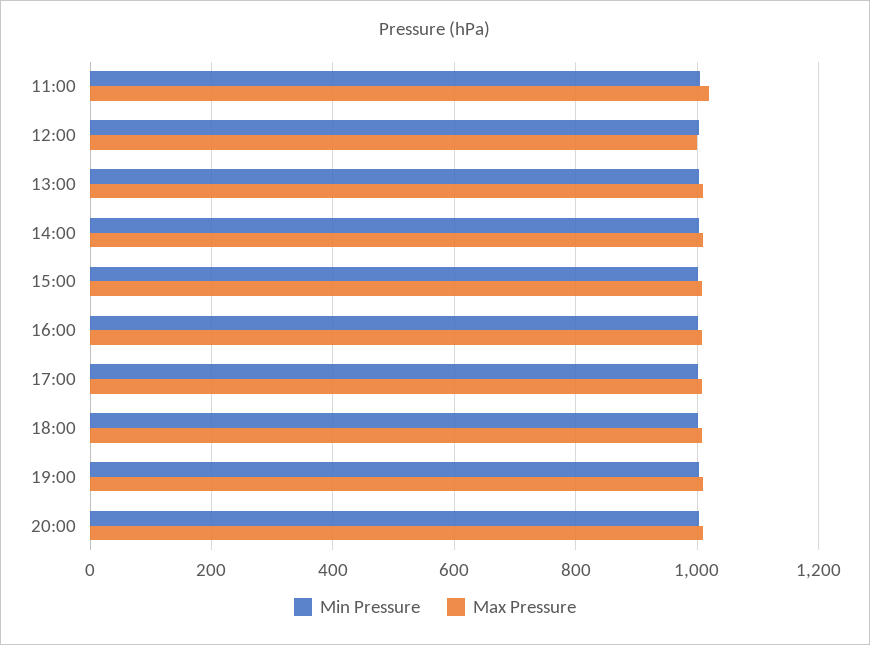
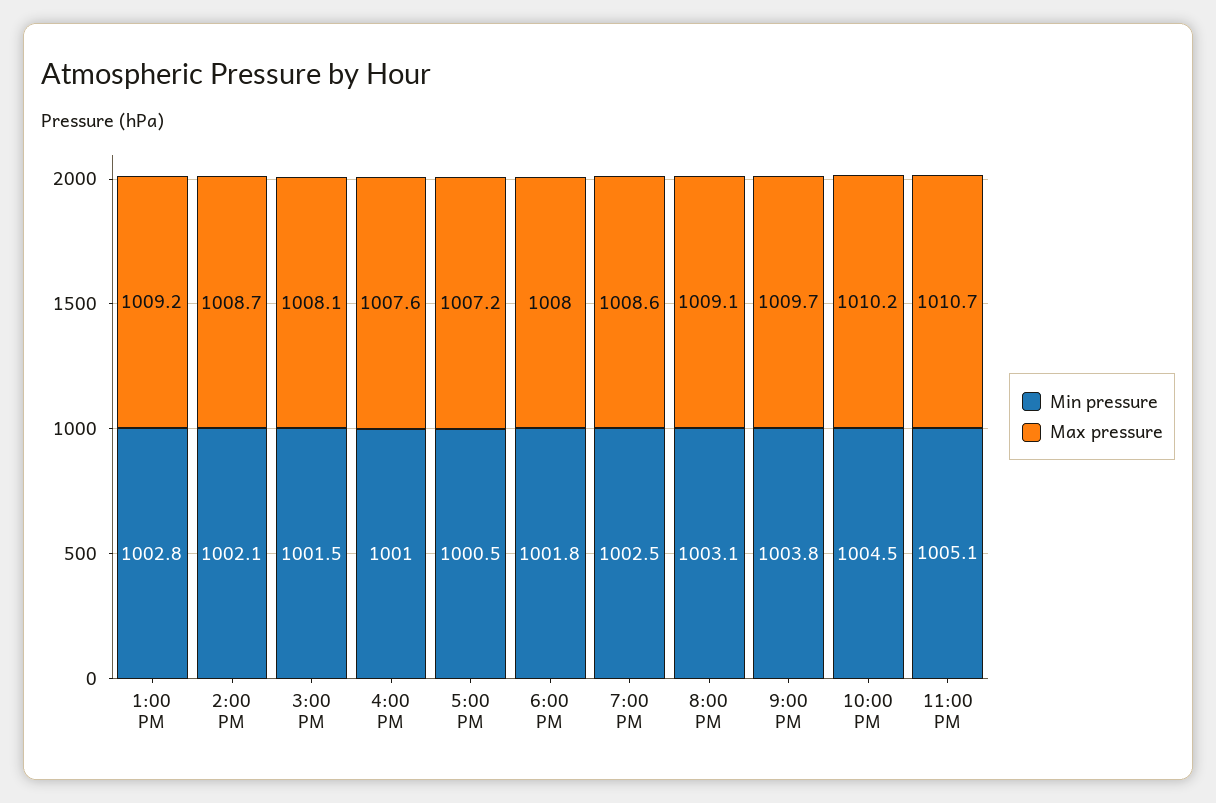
Min Pressure, 11:00: 1000 -> none
Max Pressure, 11:00: 1020 -> none
Min Pressure, 12:00: 1000 -> none
Max Pressure, 12:00: 1000 -> none
Min Pressure, 9:00 PM: none -> 1003.8
Max Pressure, 9:00 PM: none -> 1009.7
Min Pressure, 10:00 PM: none -> 1004.5
Max Pressure, 10:00 PM: none -> 1010.2
Min Pressure, 11:00 PM: none -> 1005.1
Max Pressure, 11:00 PM: none -> 1010.7

